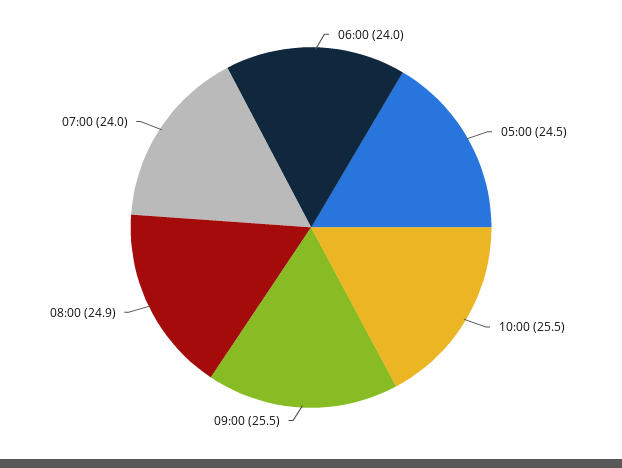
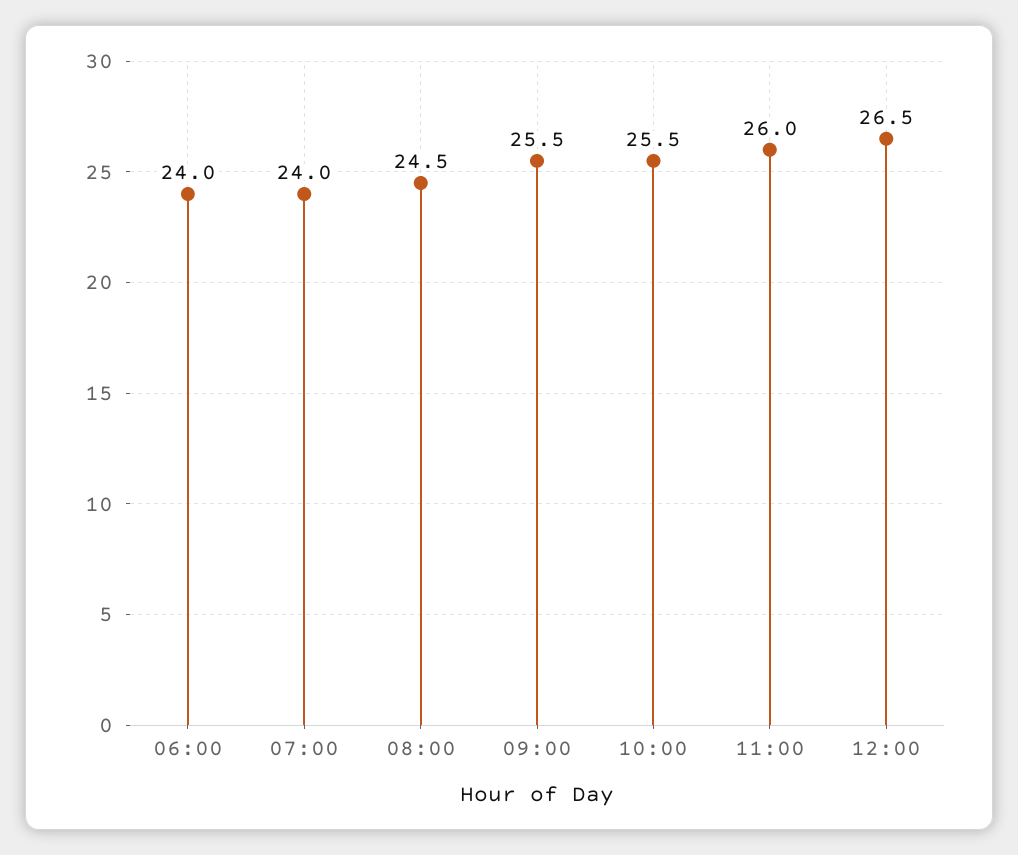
05:00: 24.5 -> none
08:00: 24.9 -> 24.5
11:00: none -> 26
12:00: none -> 26.5

